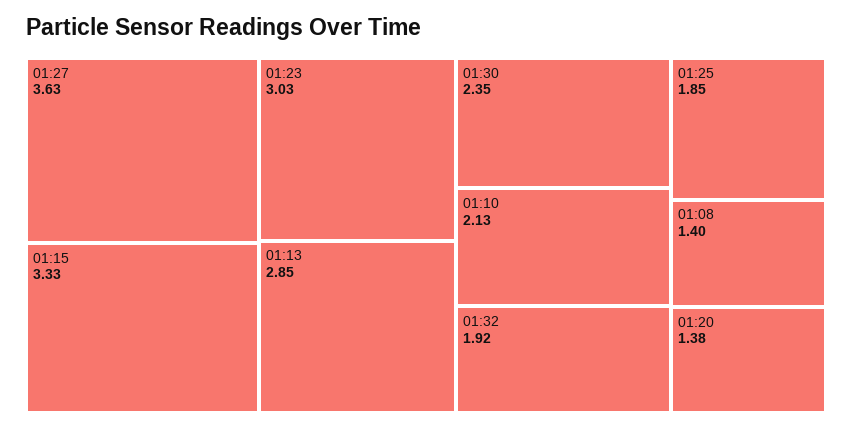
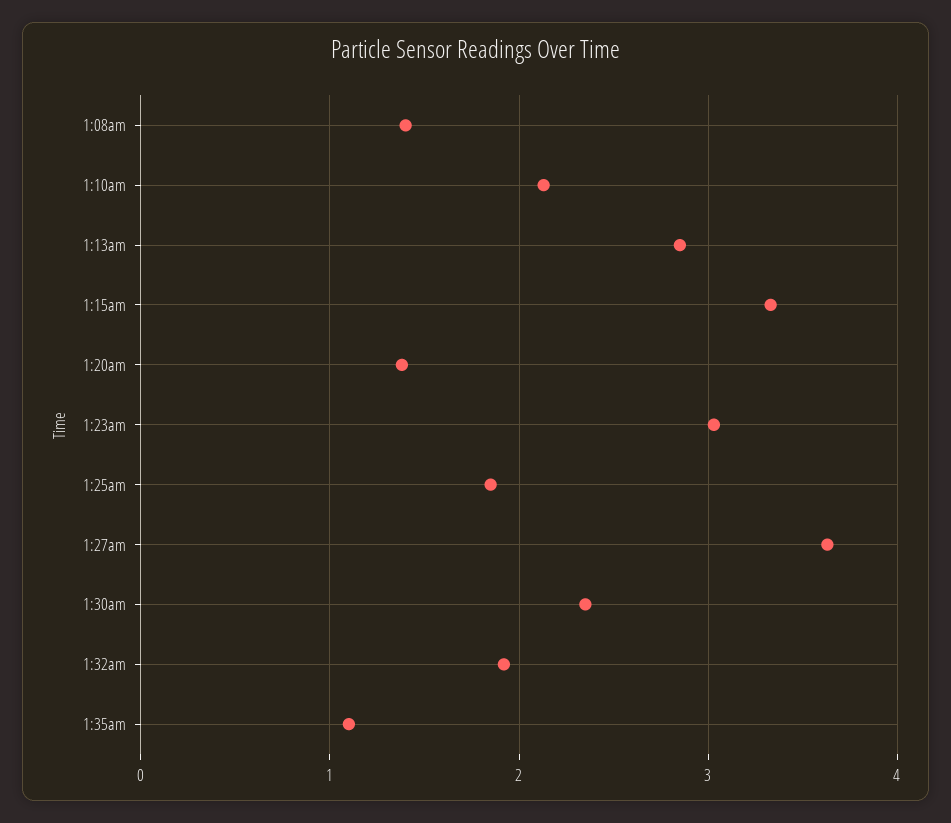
1:35am: none -> 1.1

